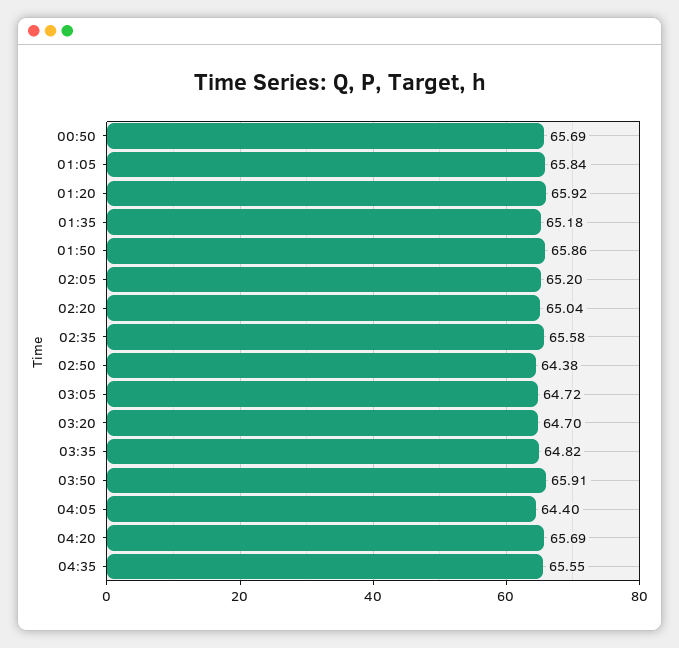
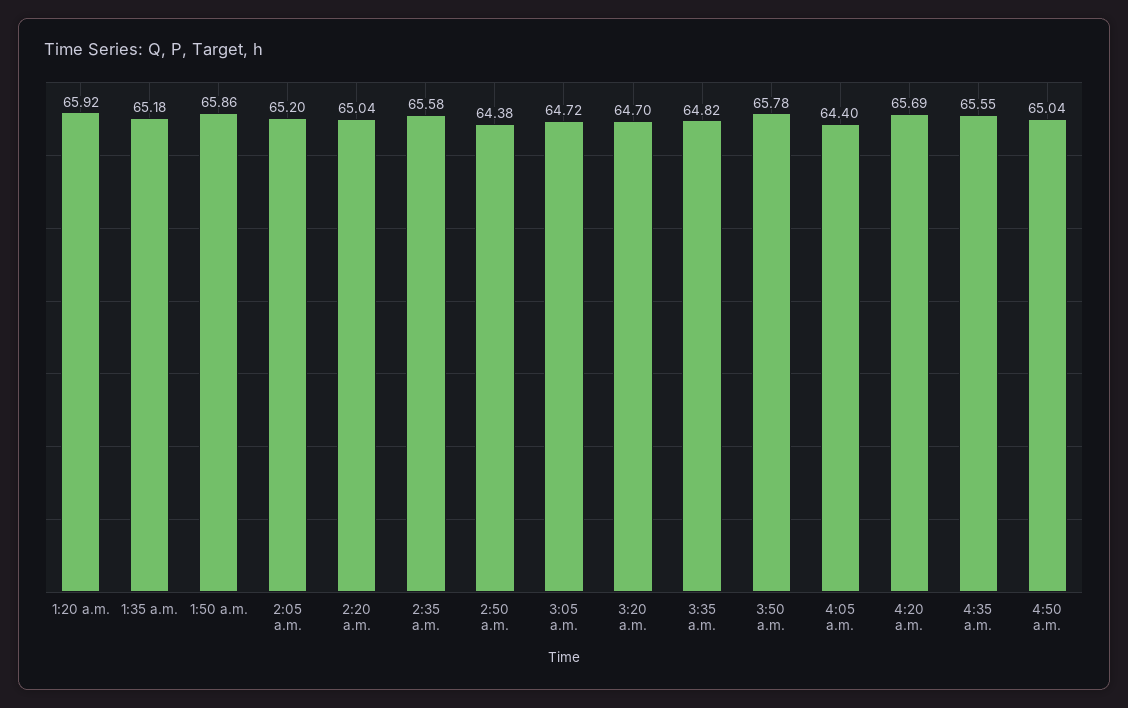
00:50: 65.69 -> none
01:05: 65.84 -> none
03:50: 65.91 -> 65.78
4:50 a.m.: none -> 65.04

